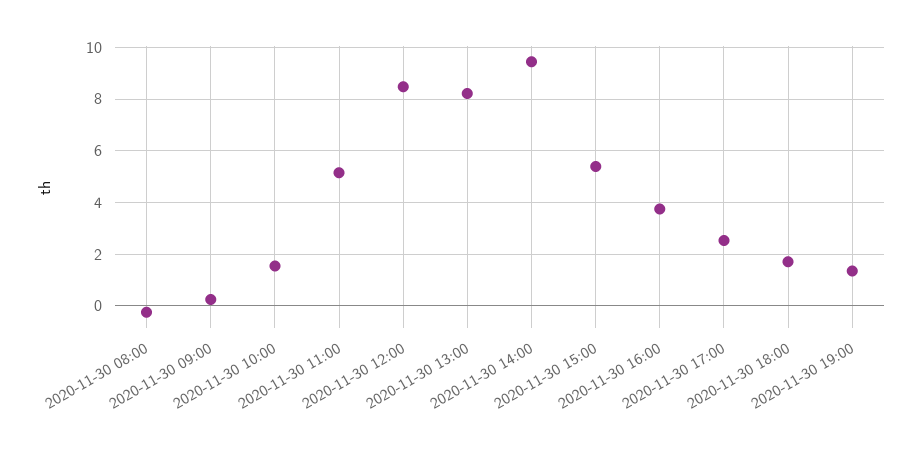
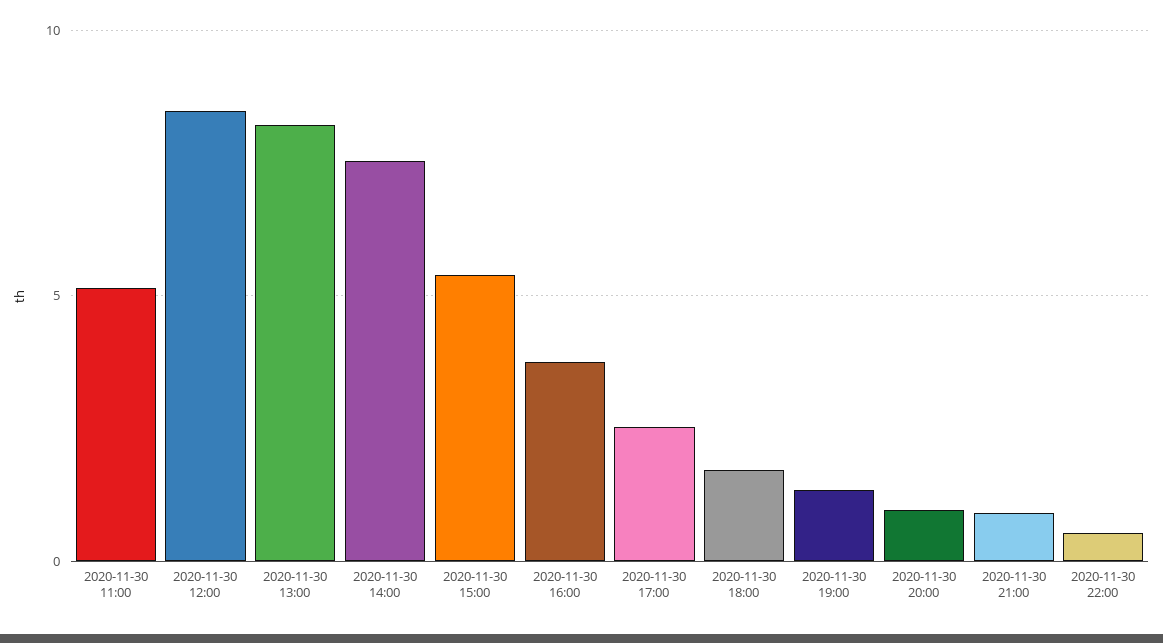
2020-11-30 08:00: -0.25 -> none
2020-11-30 09:00: 0.25 -> none
2020-11-30 10:00: 1.5 -> none
2020-11-30 14:00: 9.5 -> 7.5
2020-11-30 20:00: none -> 1
2020-11-30 21:00: none -> 1
2020-11-30 22:00: none -> 0.5

